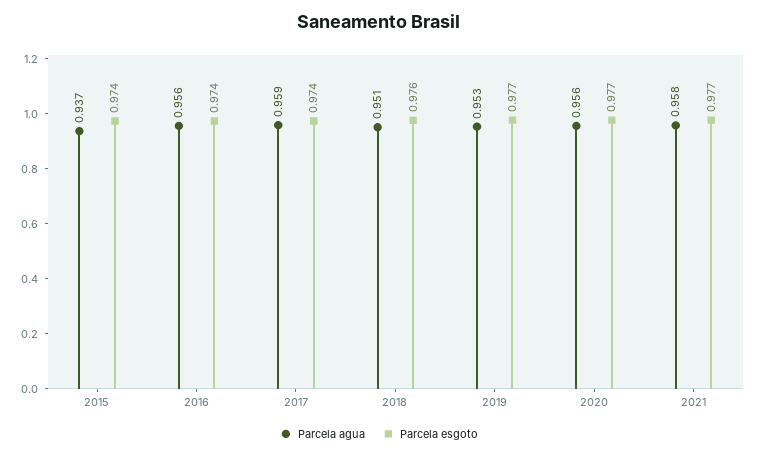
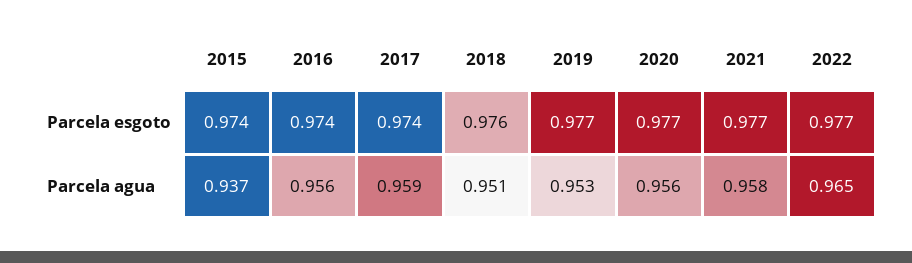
Parcela esgoto, 2022: none -> 0.977
Parcela agua, 2022: none -> 0.965

